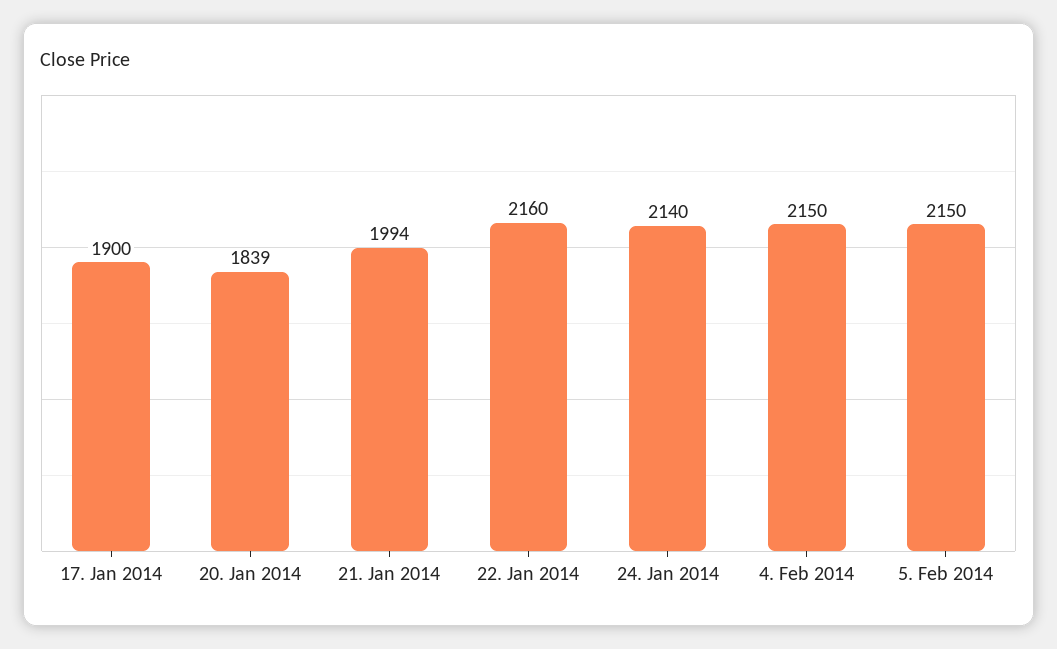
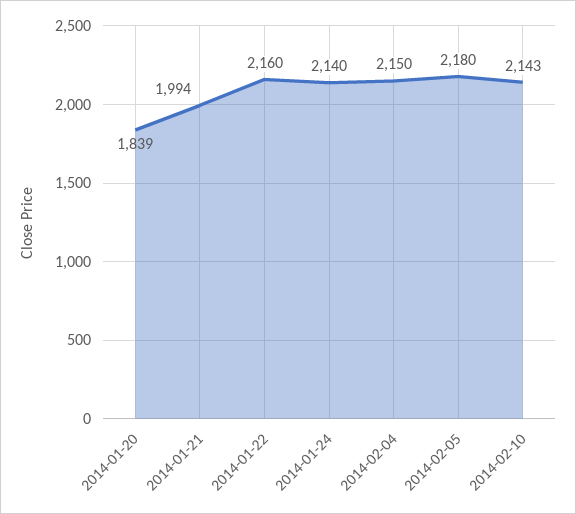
17. Jan 2014: 1900 -> none
5. Feb 2014: 2150 -> 2180
2014-02-10: none -> 2143

